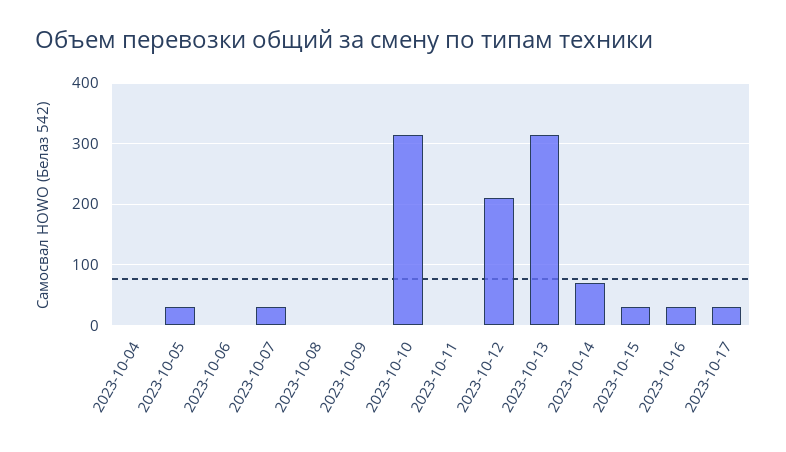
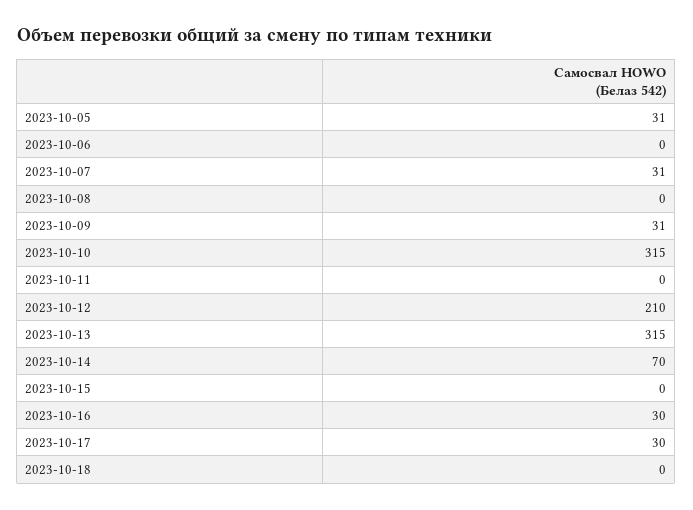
2023-10-04: 0 -> none
2023-10-09: 0 -> 31
2023-10-15: 30 -> 0
2023-10-18: none -> 0

